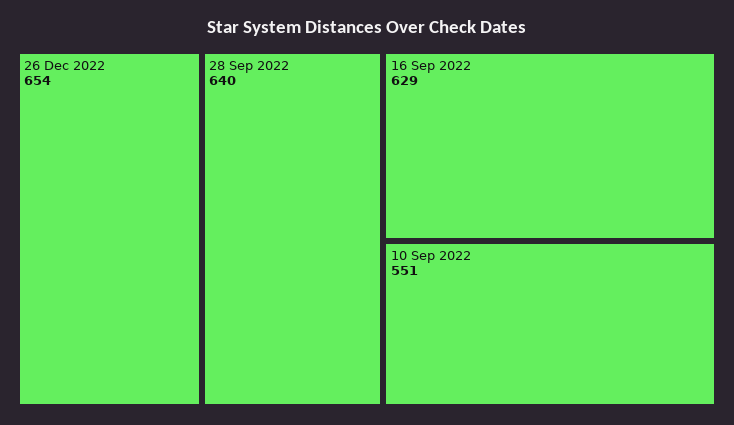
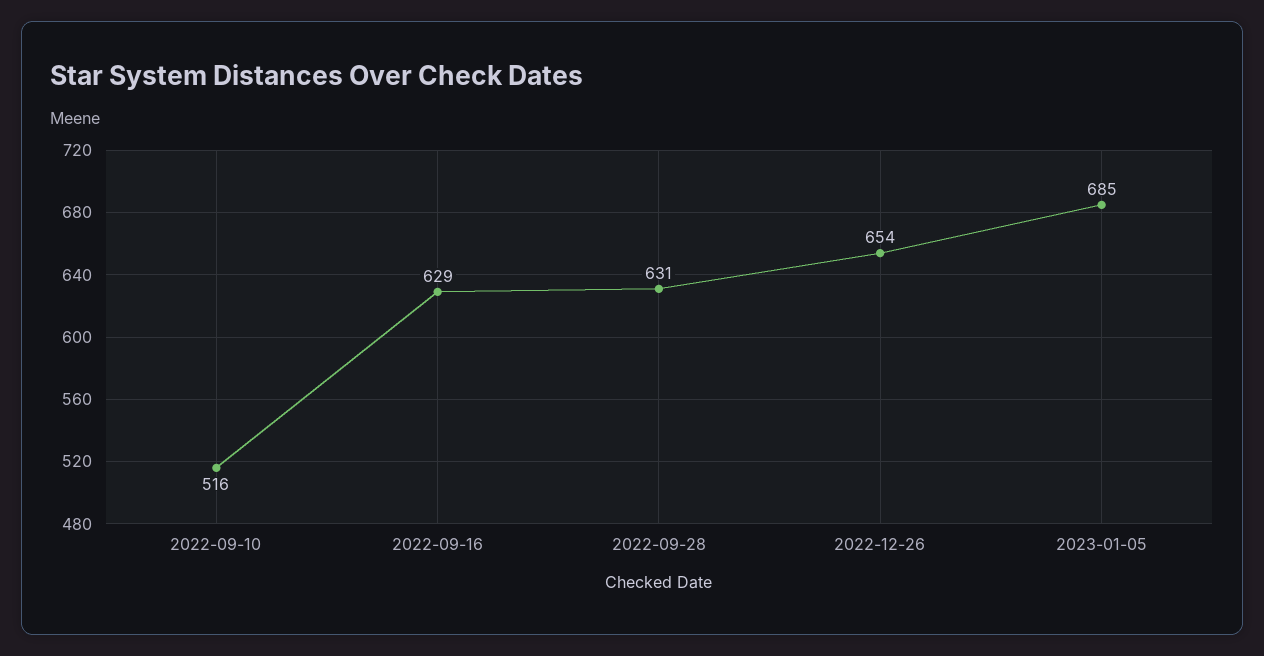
28 Sep 2022: 640 -> 631
10 Sep 2022: 551 -> 516
2023-01-05: none -> 685

